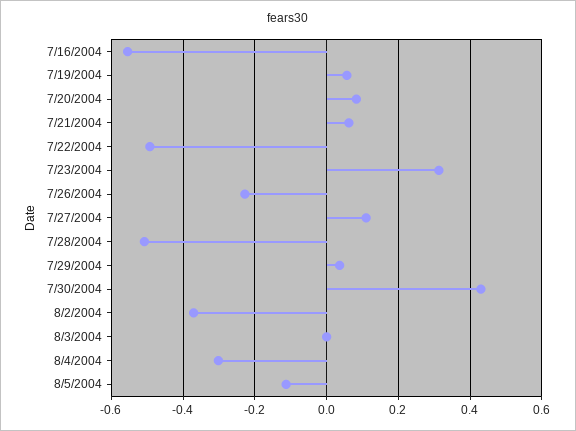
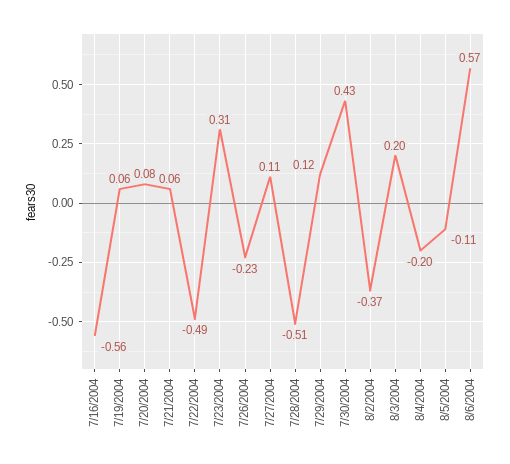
7/29/2004: 0.04 -> 0.12
8/3/2004: 0 -> 0.2
8/4/2004: -0.3 -> -0.2
8/6/2004: none -> 0.57

